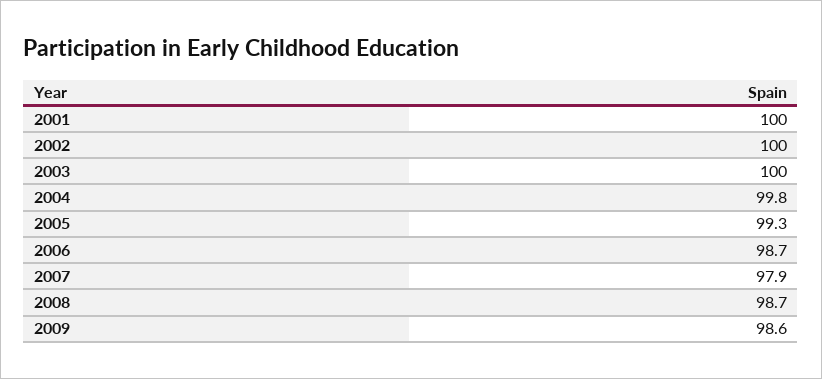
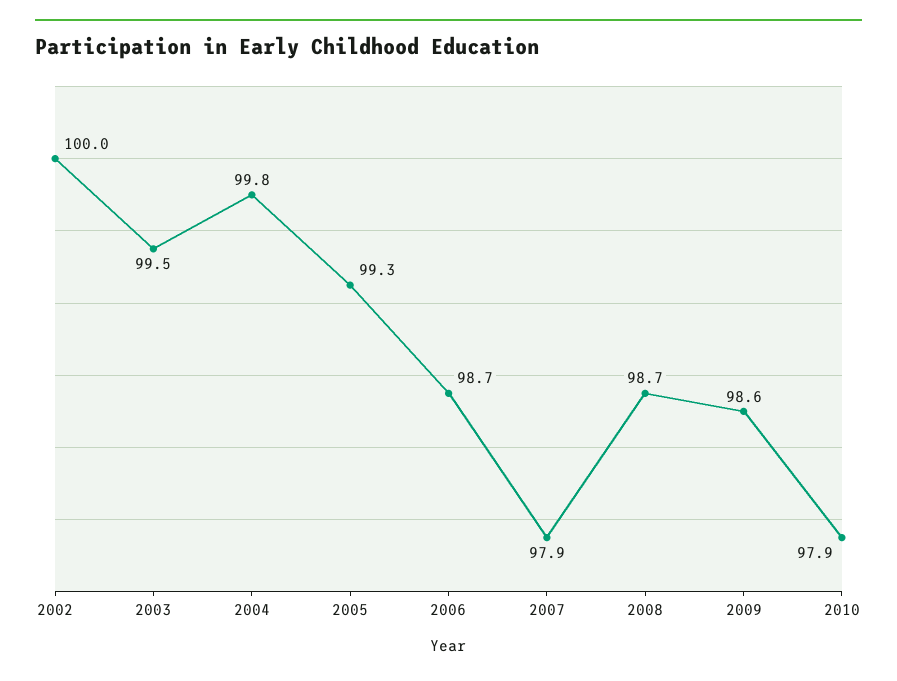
2001: 100 -> none
2003: 100 -> 99.5
2010: none -> 97.9

